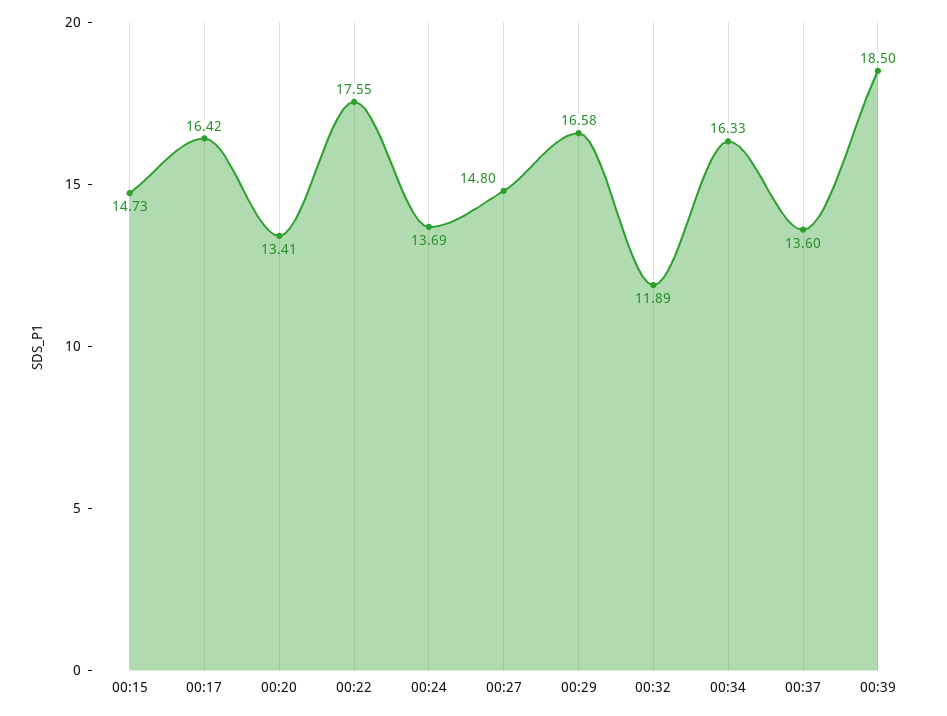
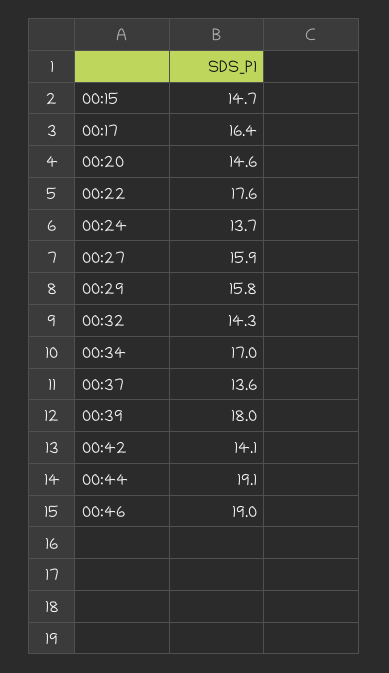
00:20: 13.41 -> 14.6
00:27: 14.8 -> 15.9
00:29: 16.58 -> 15.8
00:32: 11.89 -> 14.3
00:34: 16.33 -> 17
00:39: 18.5 -> 18
00:42: none -> 14.1
00:44: none -> 19.1
00:46: none -> 19

